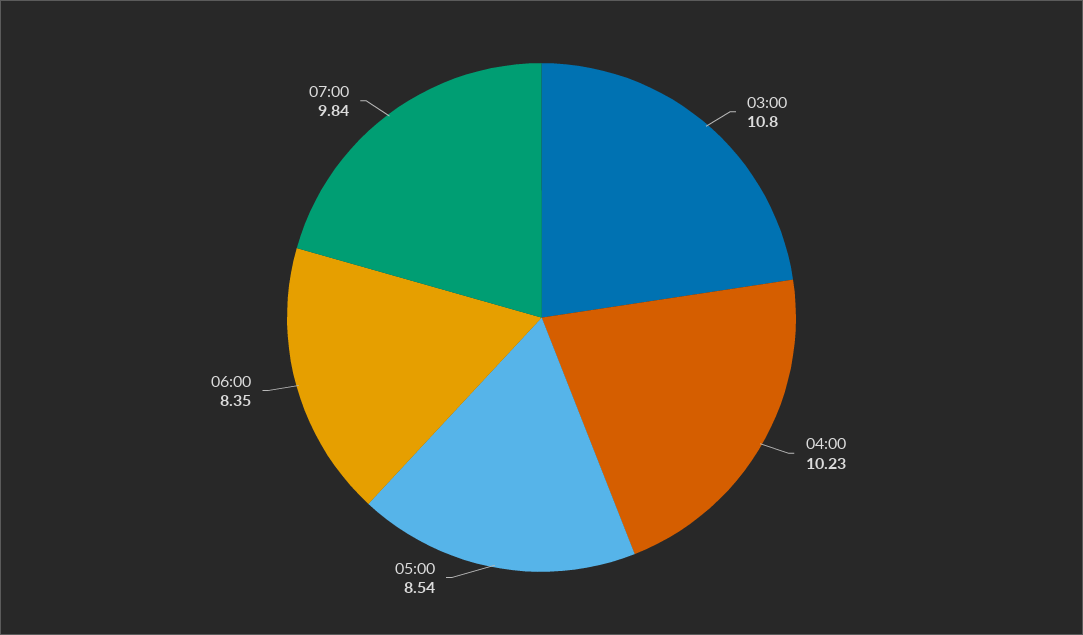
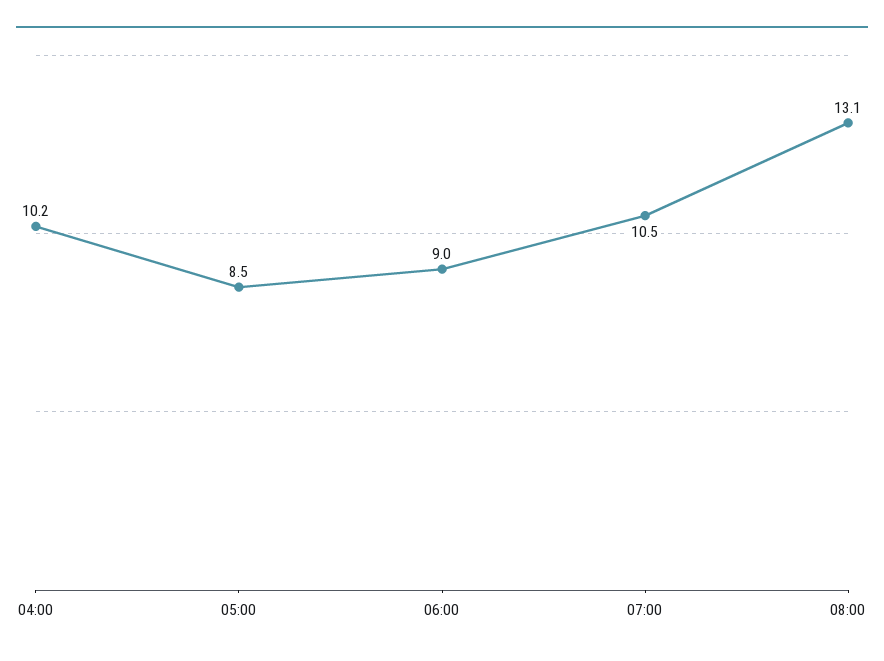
03:00: 10.8 -> none
06:00: 8.35 -> 9
07:00: 9.84 -> 10.5
08:00: none -> 13.1

